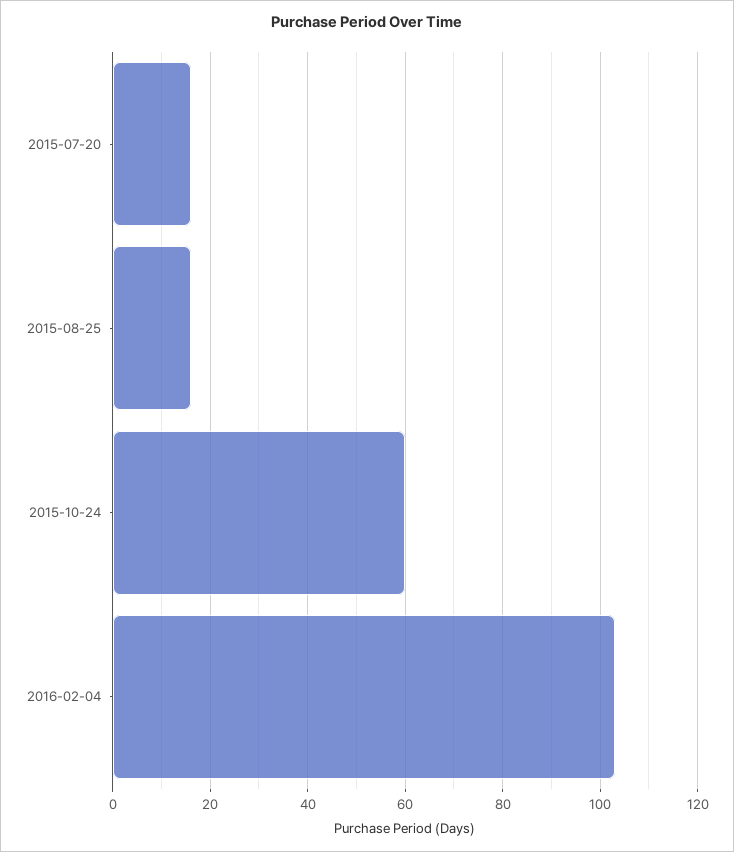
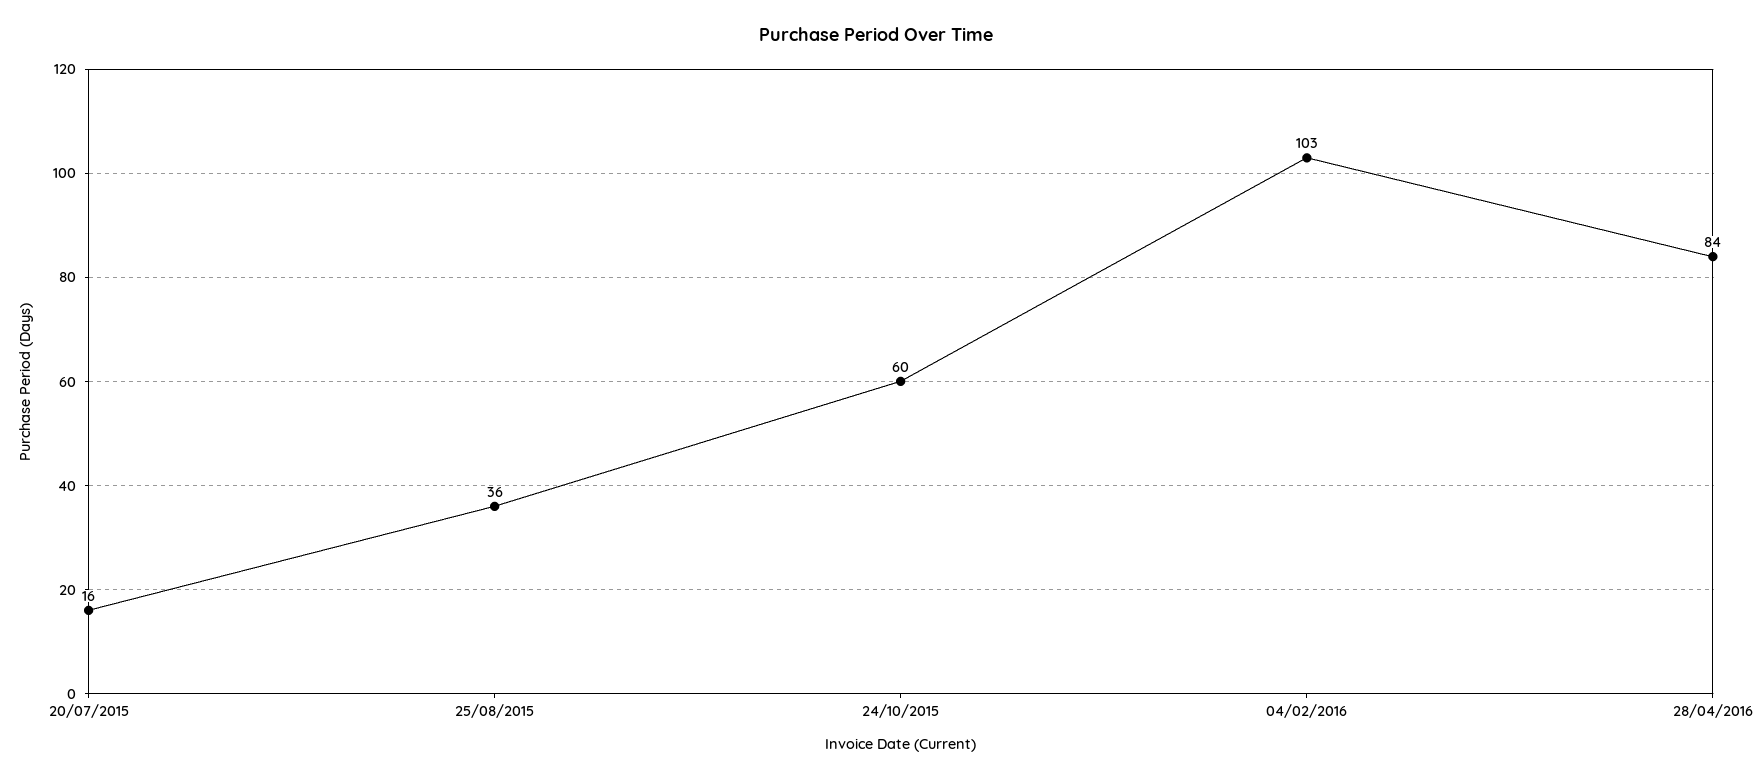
2015-08-25: 15 -> 36
28/04/2016: none -> 84

